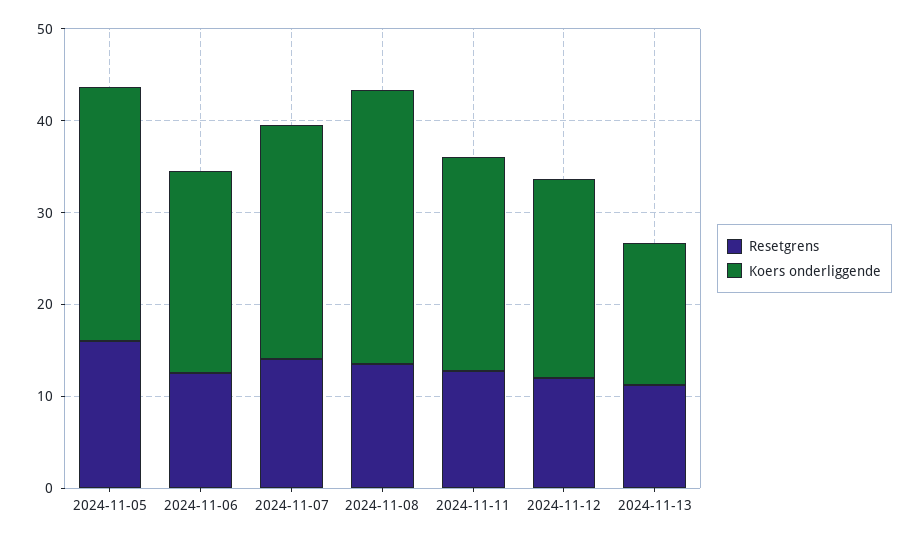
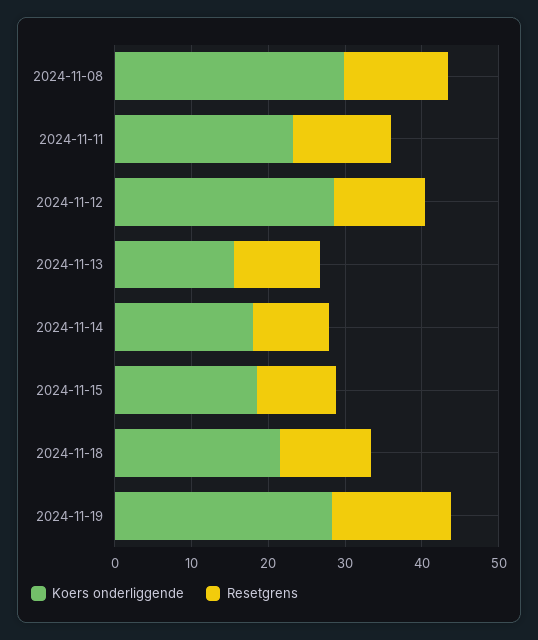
Resetgrens, 2024-11-05: 16 -> none
Koers onderliggende, 2024-11-05: 28 -> none
Resetgrens, 2024-11-06: 12 -> none
Koers onderliggende, 2024-11-06: 22 -> none
Resetgrens, 2024-11-07: 14 -> none
Koers onderliggende, 2024-11-07: 26 -> none
Koers onderliggende, 2024-11-12: 22 -> 28
Koers onderliggende, 2024-11-14: none -> 18
Resetgrens, 2024-11-14: none -> 10
Koers onderliggende, 2024-11-15: none -> 18
Resetgrens, 2024-11-15: none -> 10
Koers onderliggende, 2024-11-18: none -> 22
Resetgrens, 2024-11-18: none -> 12
Koers onderliggende, 2024-11-19: none -> 28
Resetgrens, 2024-11-19: none -> 16

